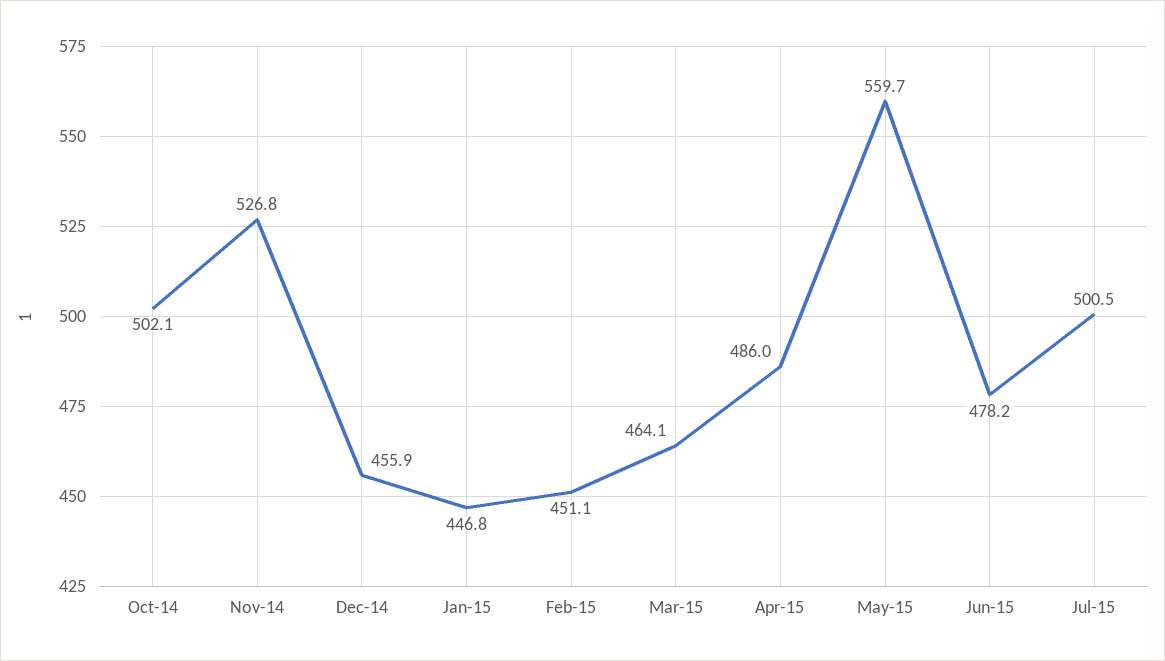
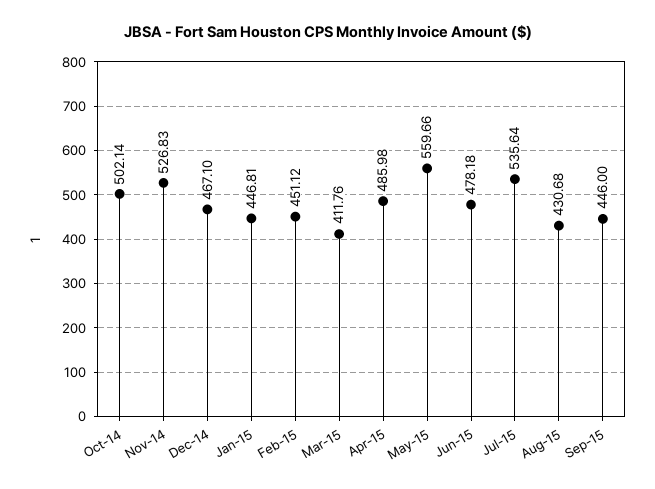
Dec-14: 455.9 -> 467.1
Mar-15: 464.1 -> 411.76
Jul-15: 500.5 -> 535.64
Aug-15: none -> 430.68
Sep-15: none -> 446

